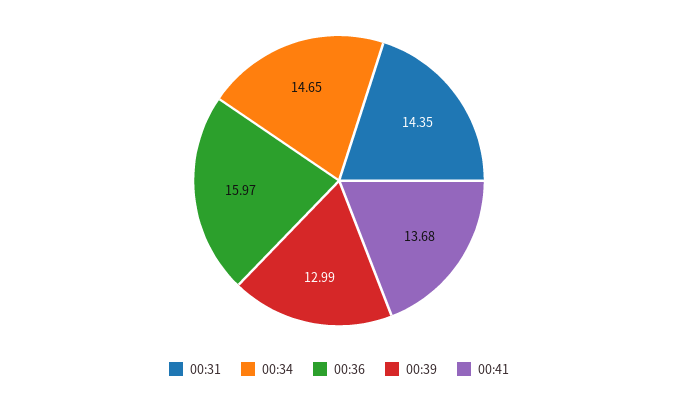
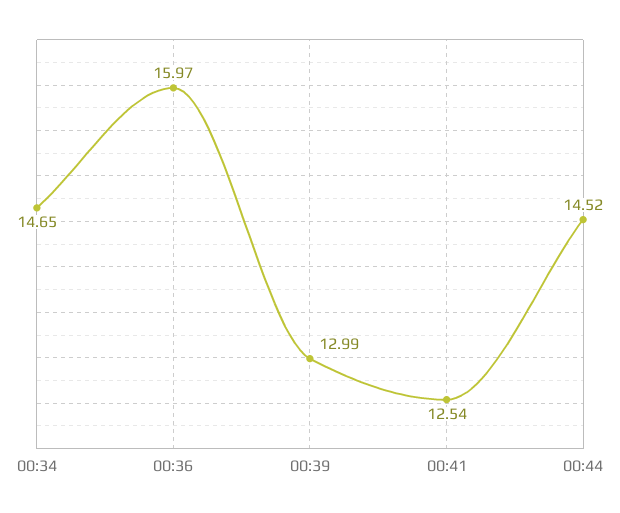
00:31: 14.35 -> none
00:41: 13.68 -> 12.54
00:44: none -> 14.52

